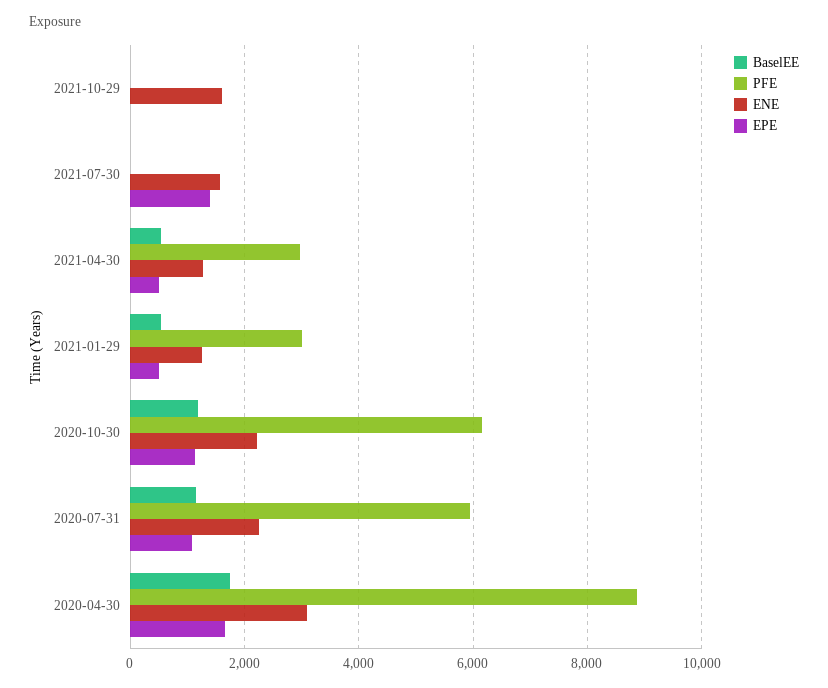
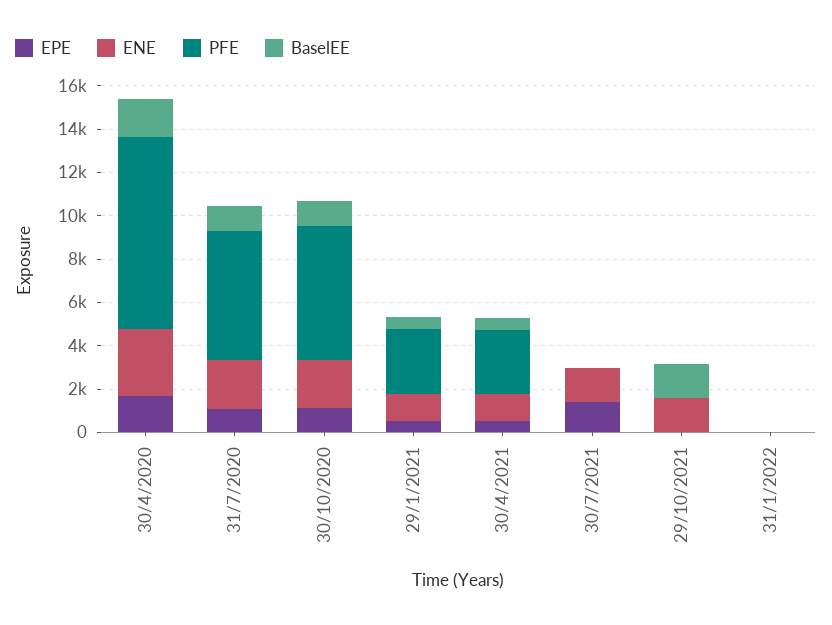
BaselEE, 2021-10-29: 0 -> 1500
EPE, 31/1/2022: none -> 0
ENE, 31/1/2022: none -> 0
PFE, 31/1/2022: none -> 0
BaselEE, 31/1/2022: none -> 0

